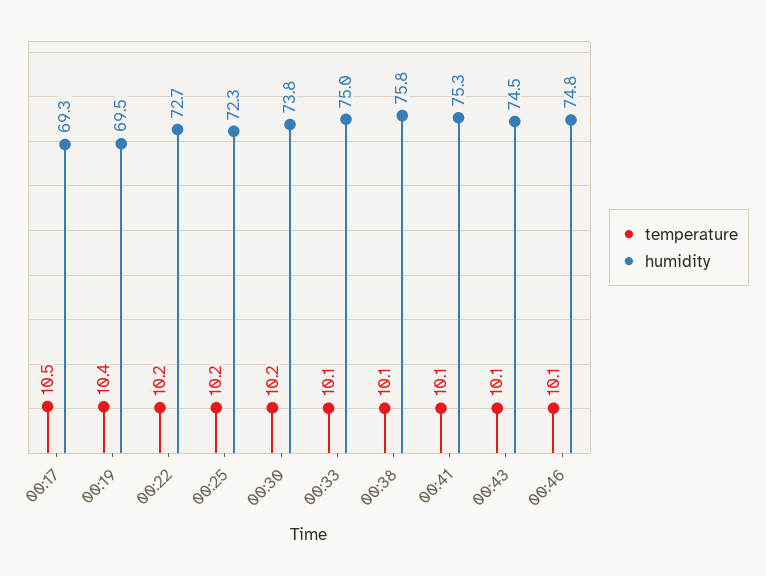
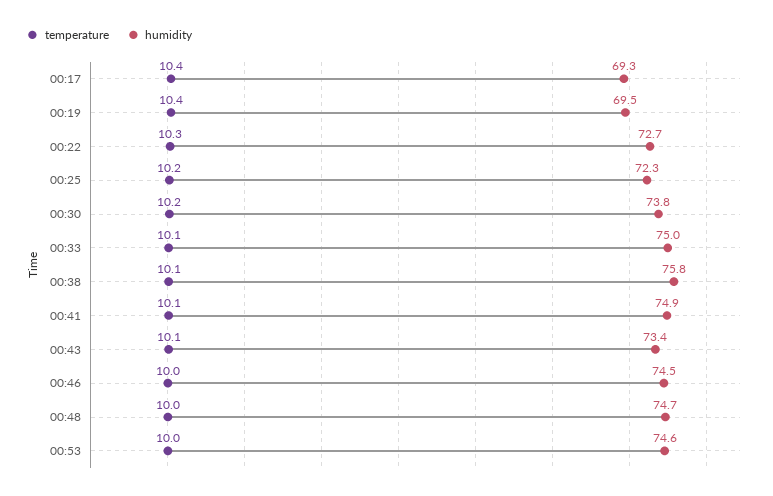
temperature, 00:17: 10.5 -> 10.4
temperature, 00:22: 10.2 -> 10.3
humidity, 00:41: 75.3 -> 74.9
humidity, 00:43: 74.5 -> 73.4
temperature, 00:46: 10.1 -> 10
humidity, 00:46: 74.8 -> 74.5
temperature, 00:48: none -> 10
humidity, 00:48: none -> 74.7
temperature, 00:53: none -> 10
humidity, 00:53: none -> 74.6

